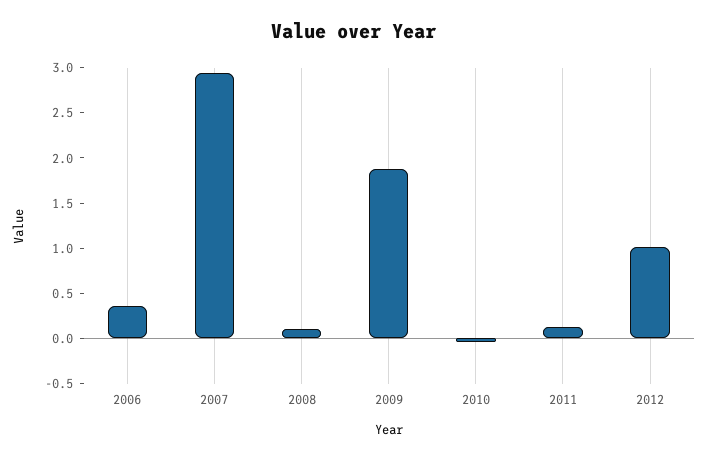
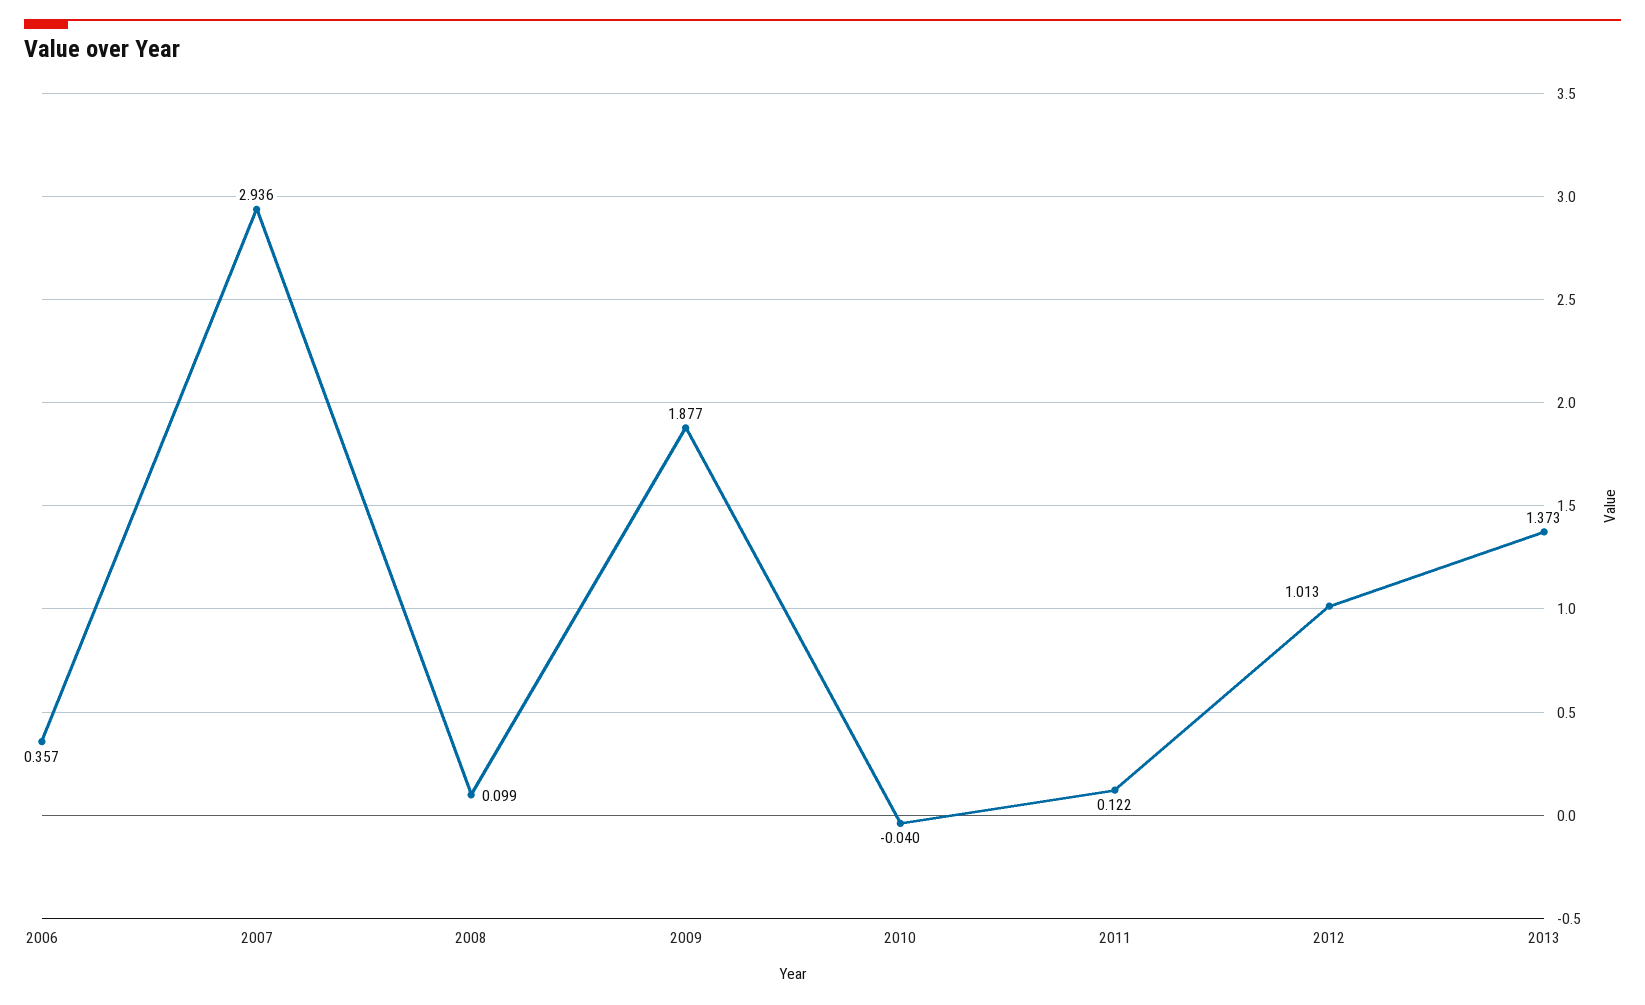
2013: none -> 1.373

